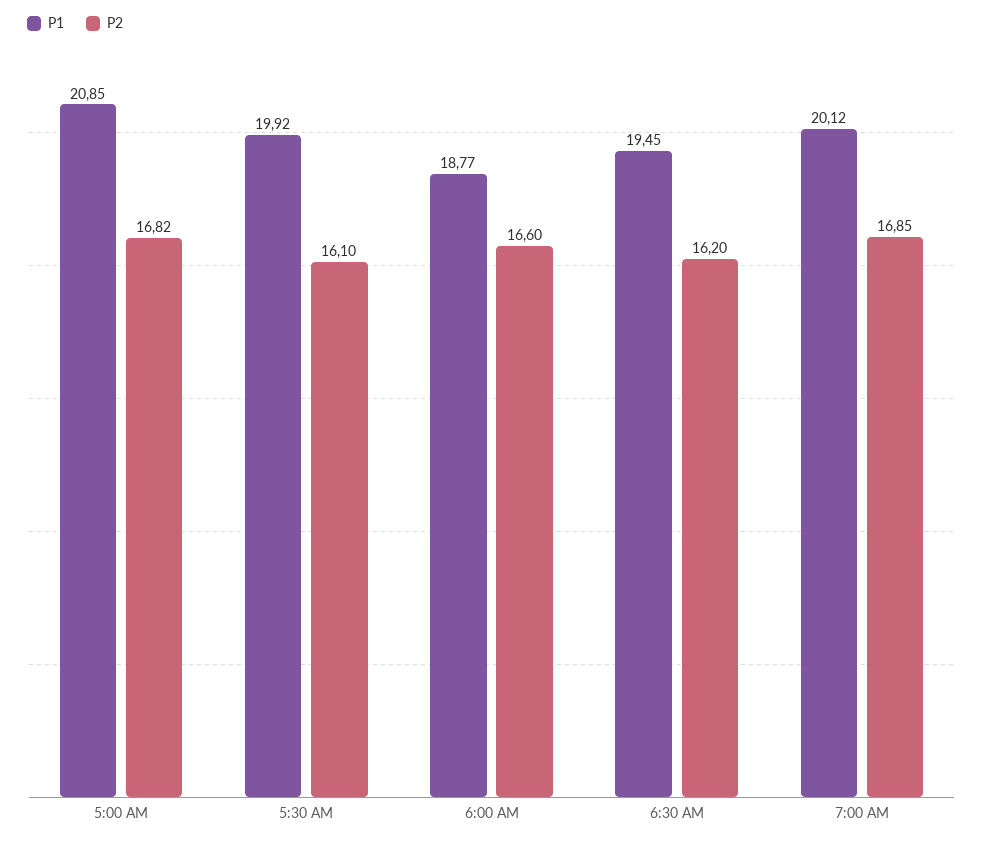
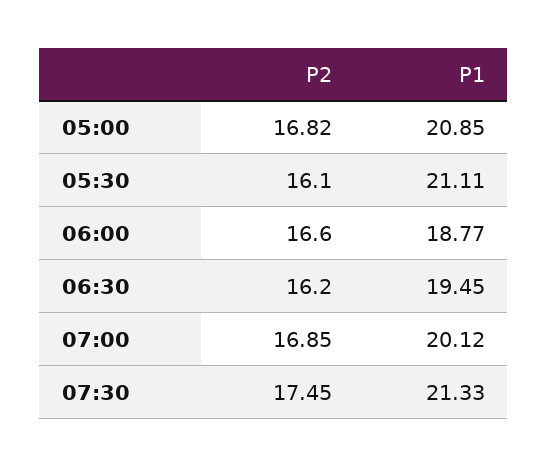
P1, 5:30 AM: 19.92 -> 21.11
P2, 07:30: none -> 17.45
P1, 07:30: none -> 21.33

